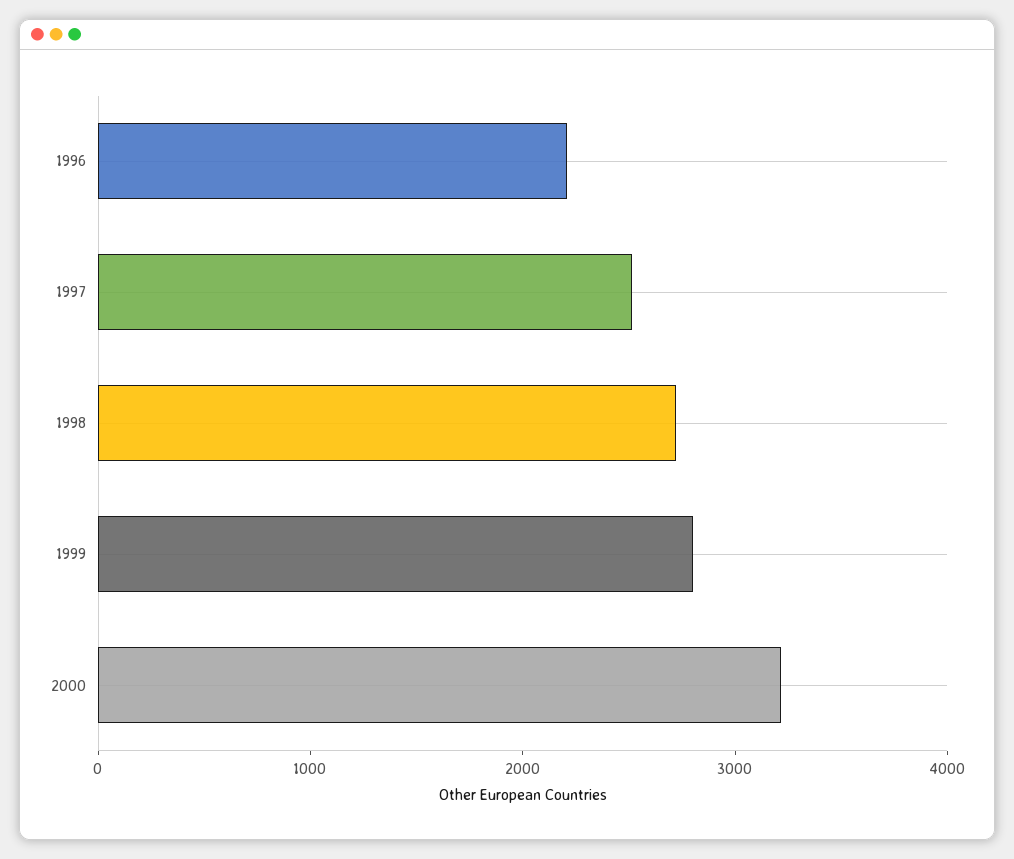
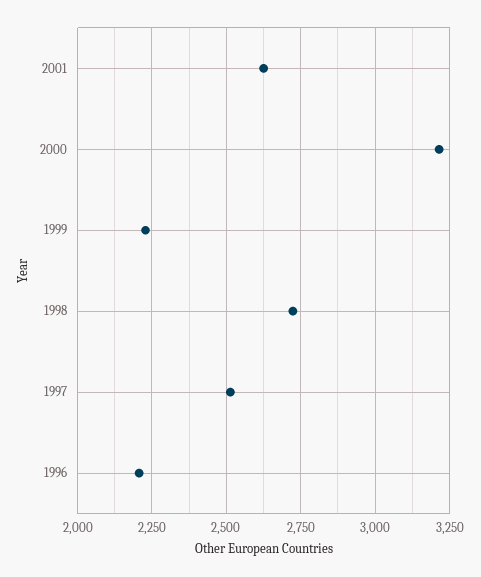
1999: 2800 -> 2225
2001: none -> 2625

